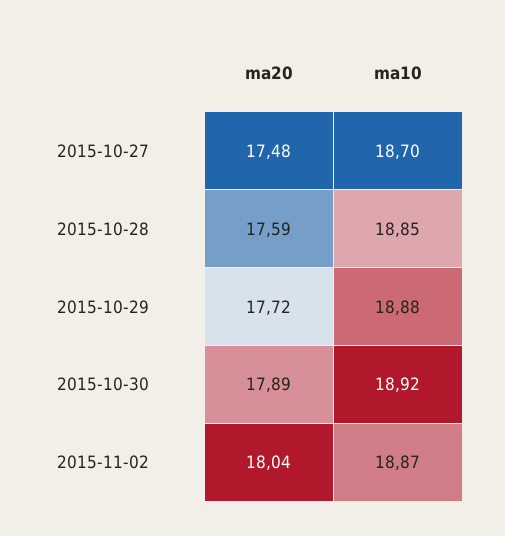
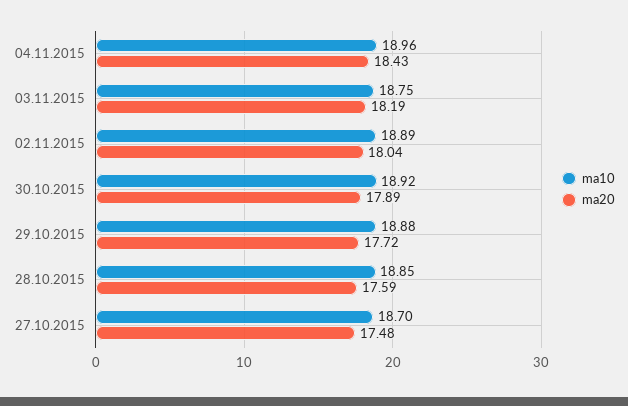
ma10, 2015-11-02: 18.87 -> 18.89
ma10, 04.11.2015: none -> 18.96
ma20, 04.11.2015: none -> 18.43
ma10, 03.11.2015: none -> 18.75
ma20, 03.11.2015: none -> 18.19

